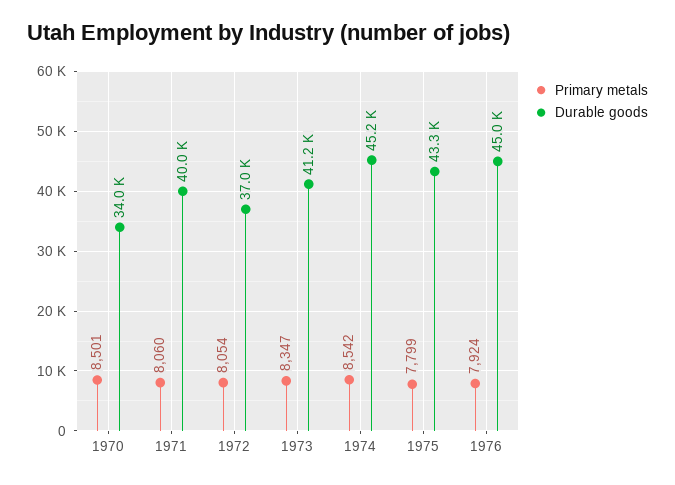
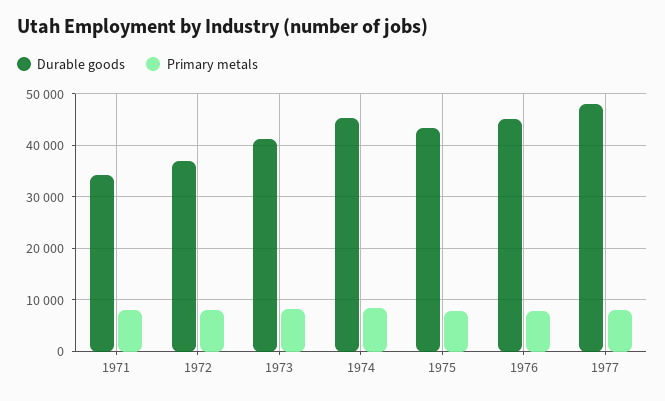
Primary metals, 1970: 8501 -> none
Durable goods, 1970: 34000 -> none
Durable goods, 1971: 40000 -> 34000
Durable goods, 1977: none -> 48000
Primary metals, 1977: none -> 8000

